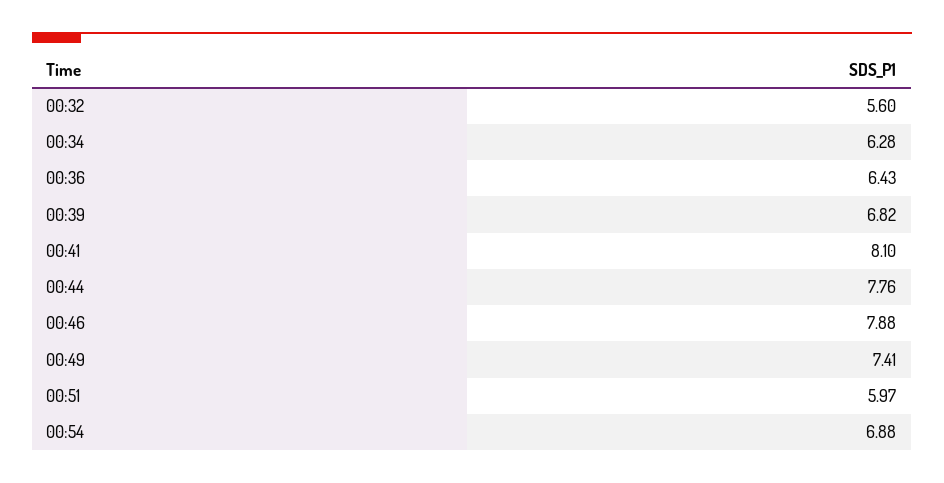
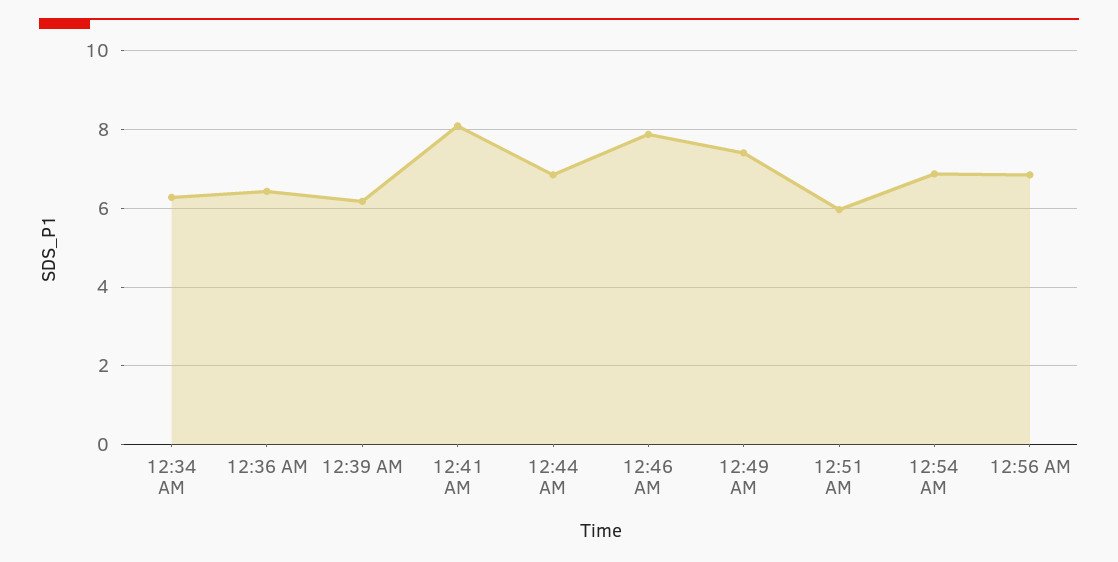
00:32: 5.6 -> none
00:39: 6.82 -> 6.2
00:44: 7.76 -> 6.8
12:56 AM: none -> 6.8

